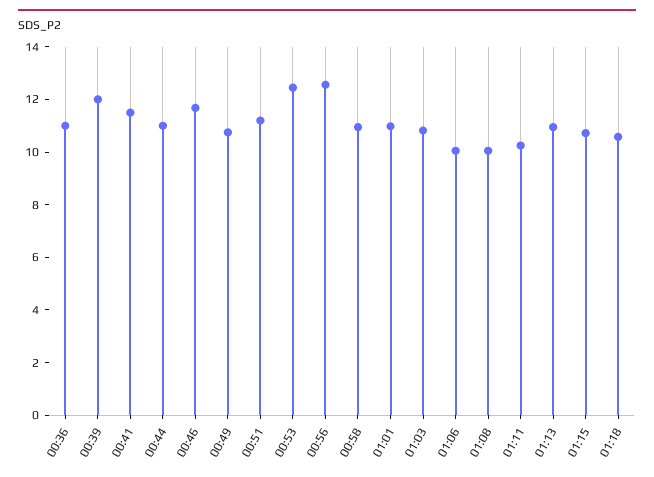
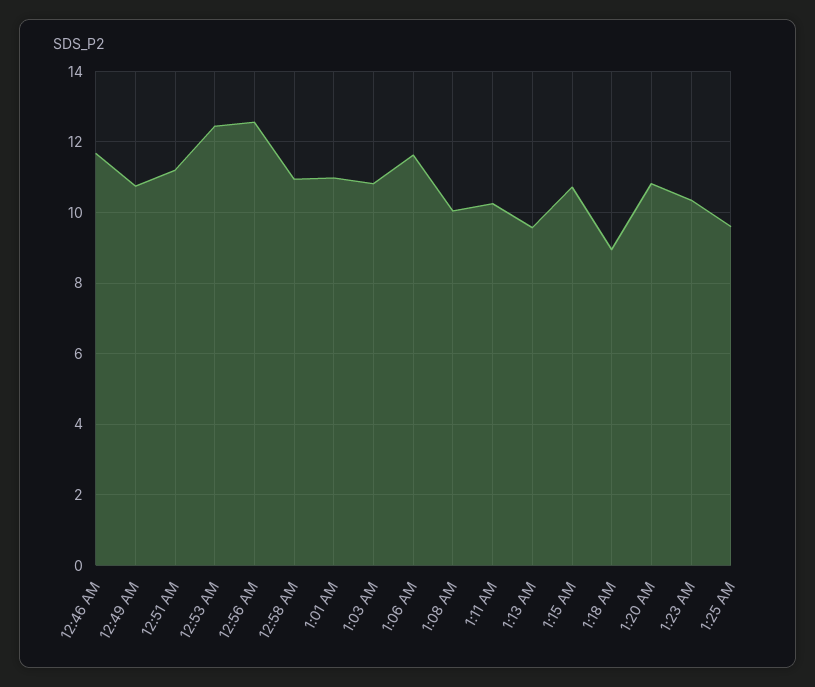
00:36: 11 -> none
00:39: 12 -> none
00:41: 11.5 -> none
00:44: 11 -> none
01:06: 10 -> 11.6
01:13: 11 -> 9.6
01:18: 10.5 -> 9
1:20 AM: none -> 10.8
1:23 AM: none -> 10.4
1:25 AM: none -> 9.6

